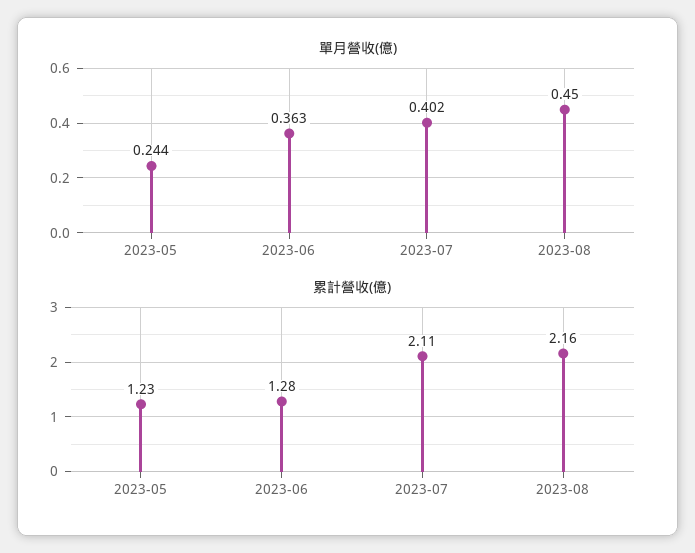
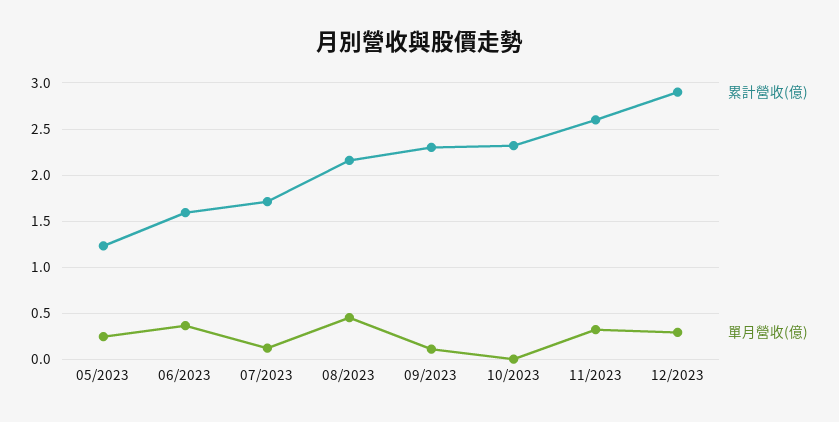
單月營收(億), 2023-07: 0.402 -> 0.1
累計營收(億), 2023-06: 1.28 -> 1.6
累計營收(億), 2023-07: 2.11 -> 1.7
累計營收(億), 09/2023: none -> 2.3
單月營收(億), 09/2023: none -> 0.1
累計營收(億), 10/2023: none -> 2.3
單月營收(億), 10/2023: none -> 0
累計營收(億), 11/2023: none -> 2.6
單月營收(億), 11/2023: none -> 0.3
累計營收(億), 12/2023: none -> 2.9
單月營收(億), 12/2023: none -> 0.3

